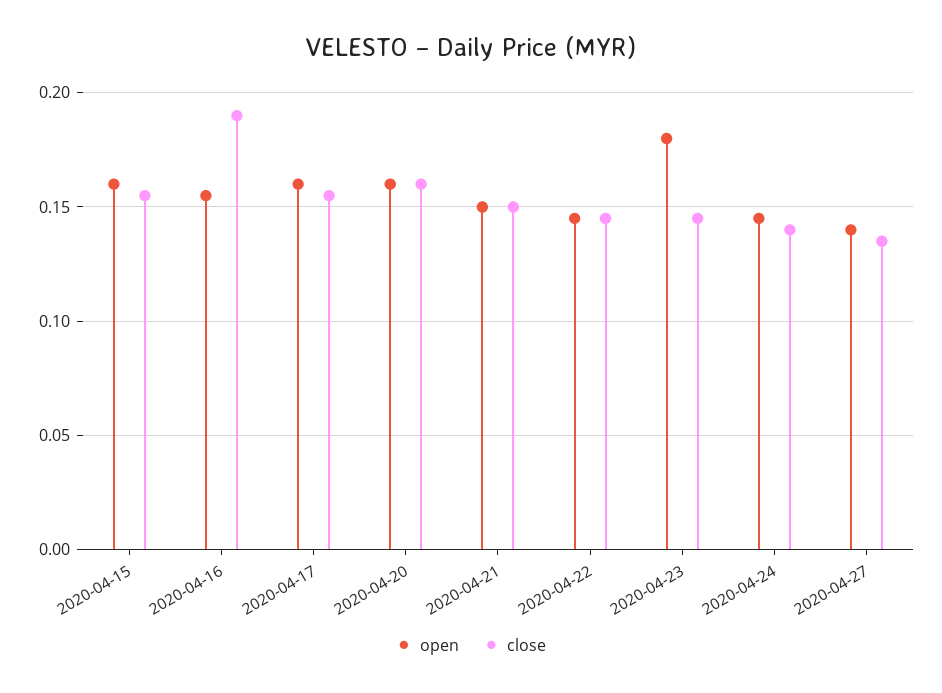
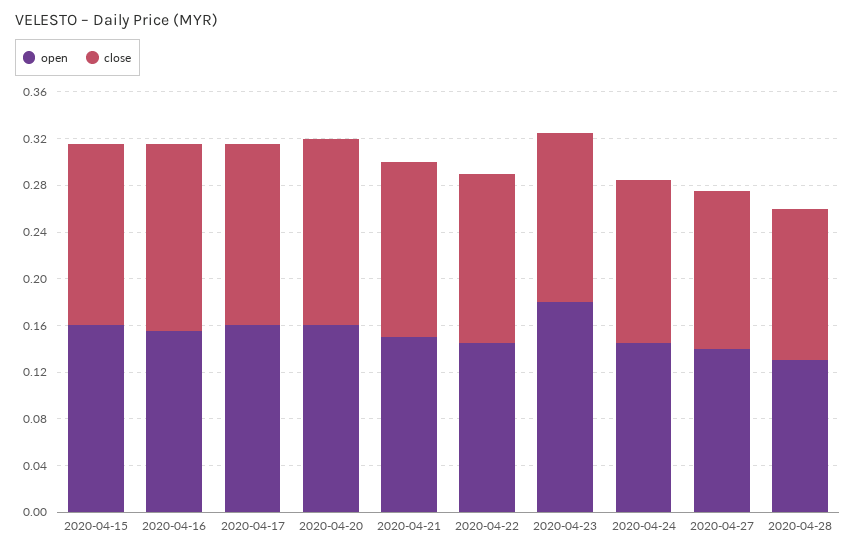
close, 2020-04-16: 0.19 -> 0.16
open, 2020-04-28: none -> 0.13
close, 2020-04-28: none -> 0.13

